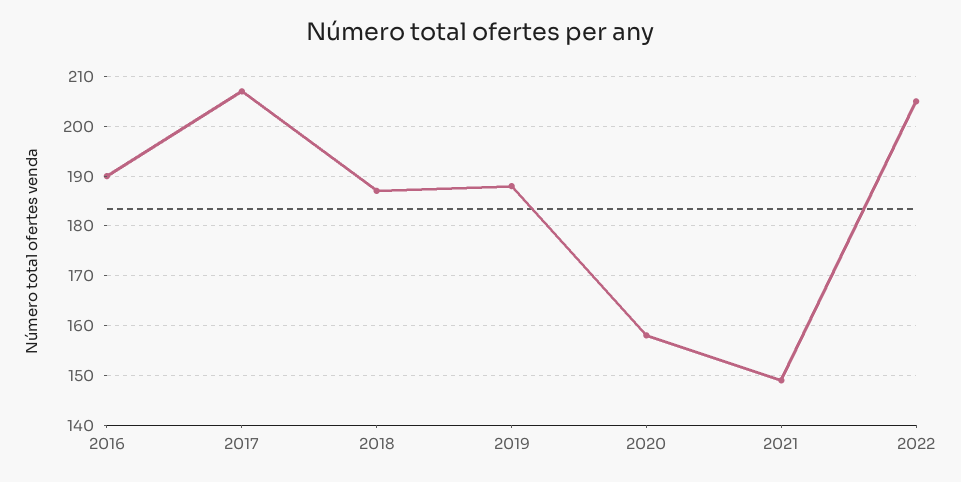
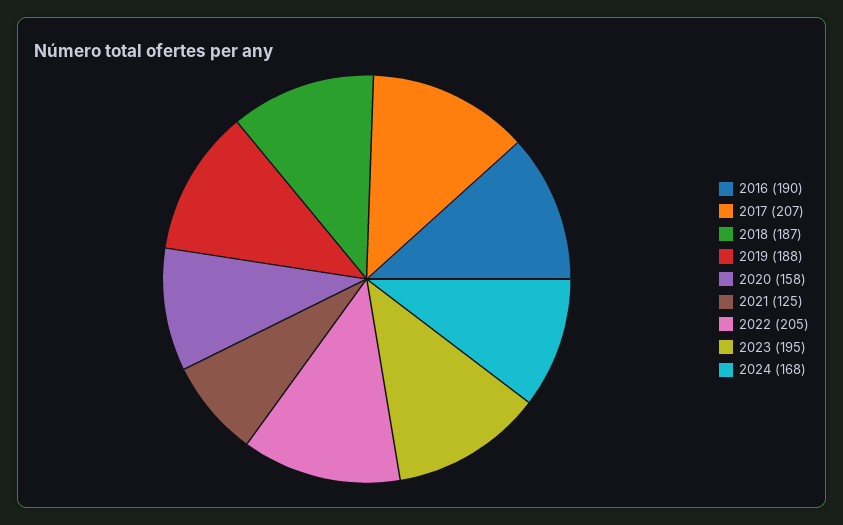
2021: 150 -> 125
2023: none -> 195
2024: none -> 168

